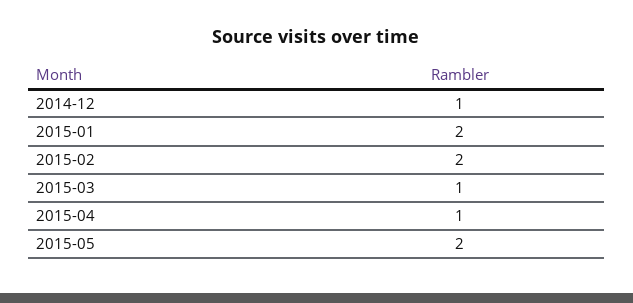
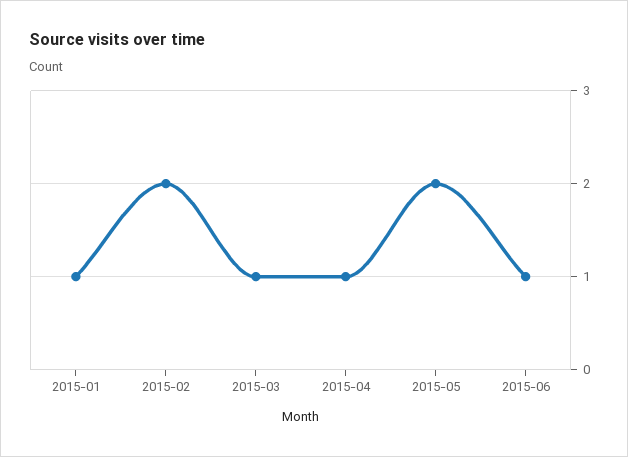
2014-12: 1 -> none
2015-01: 2 -> 1
2015-06: none -> 1

